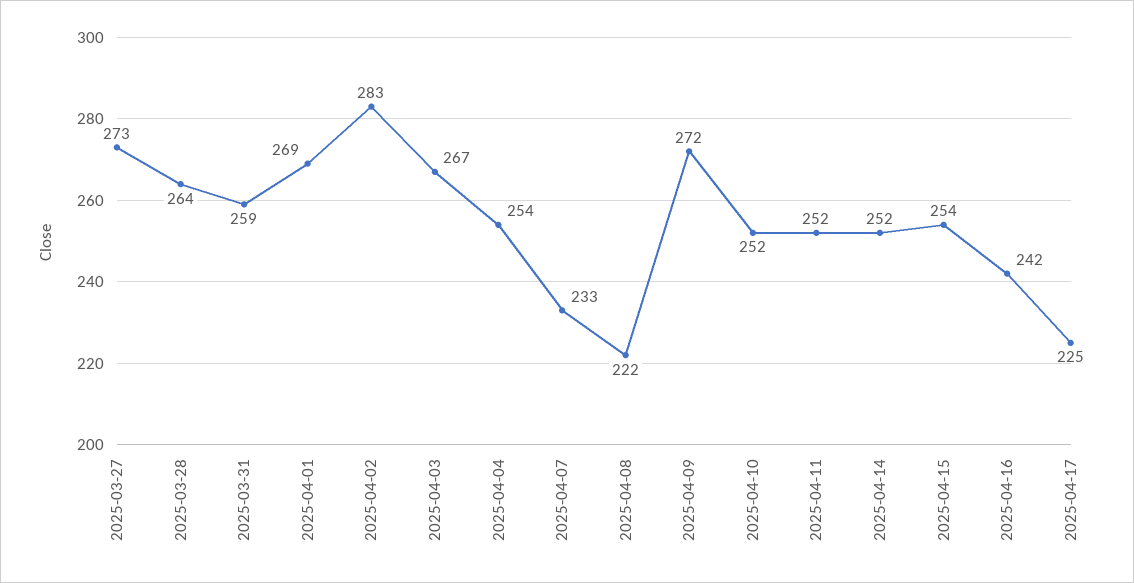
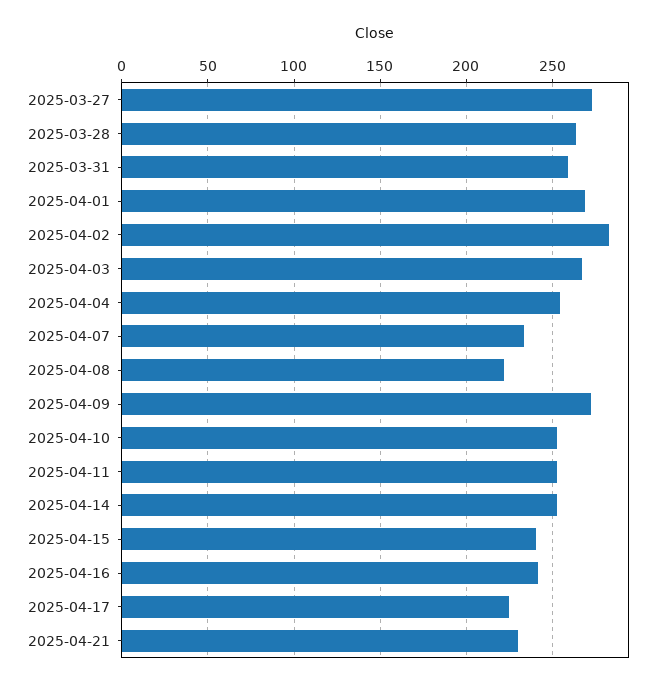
2025-04-15: 254 -> 240
2025-04-21: none -> 230

